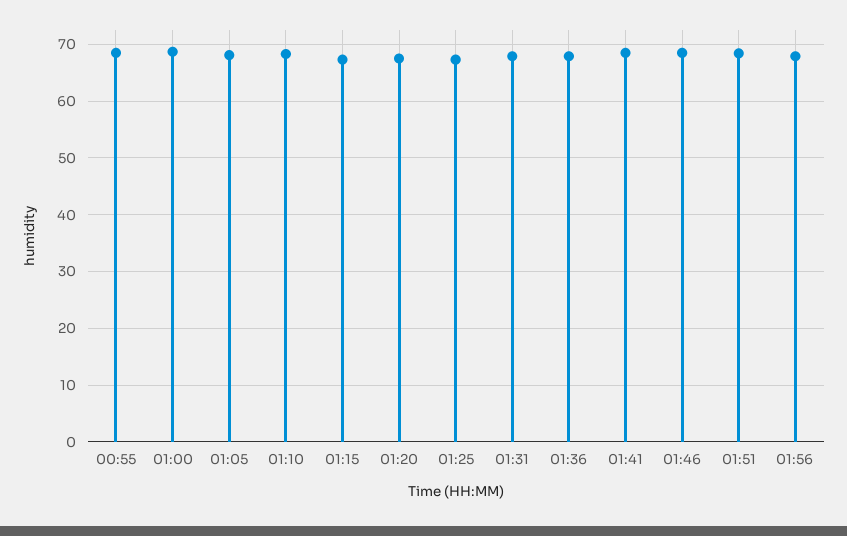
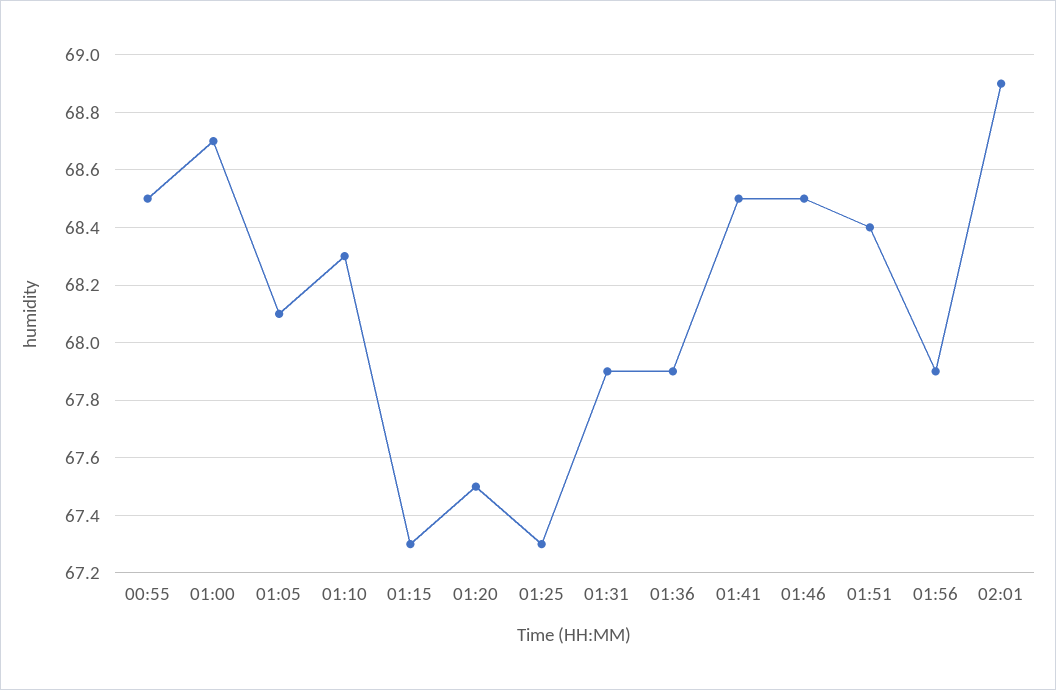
02:01: none -> 68.9

